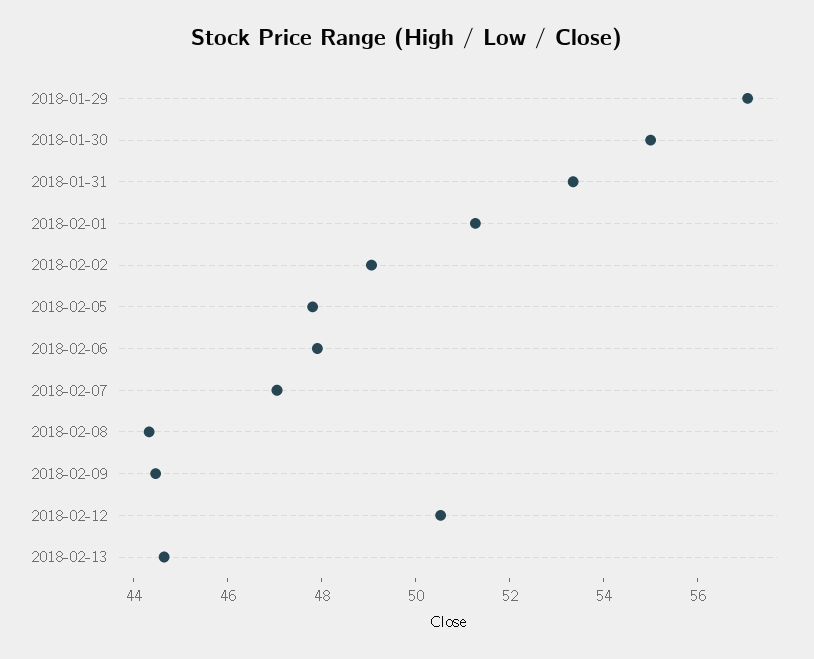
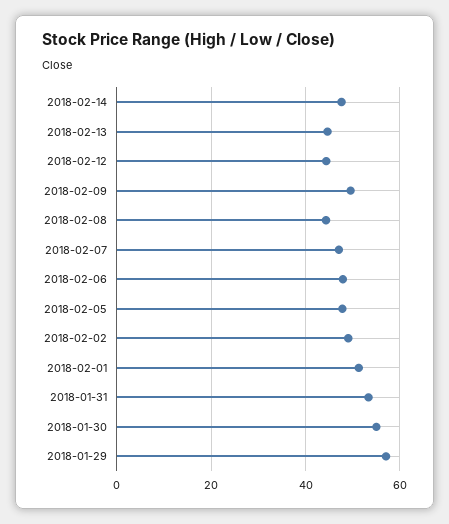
2018-02-09: 44.5 -> 50
2018-02-12: 50.5 -> 44
2018-02-14: none -> 48

